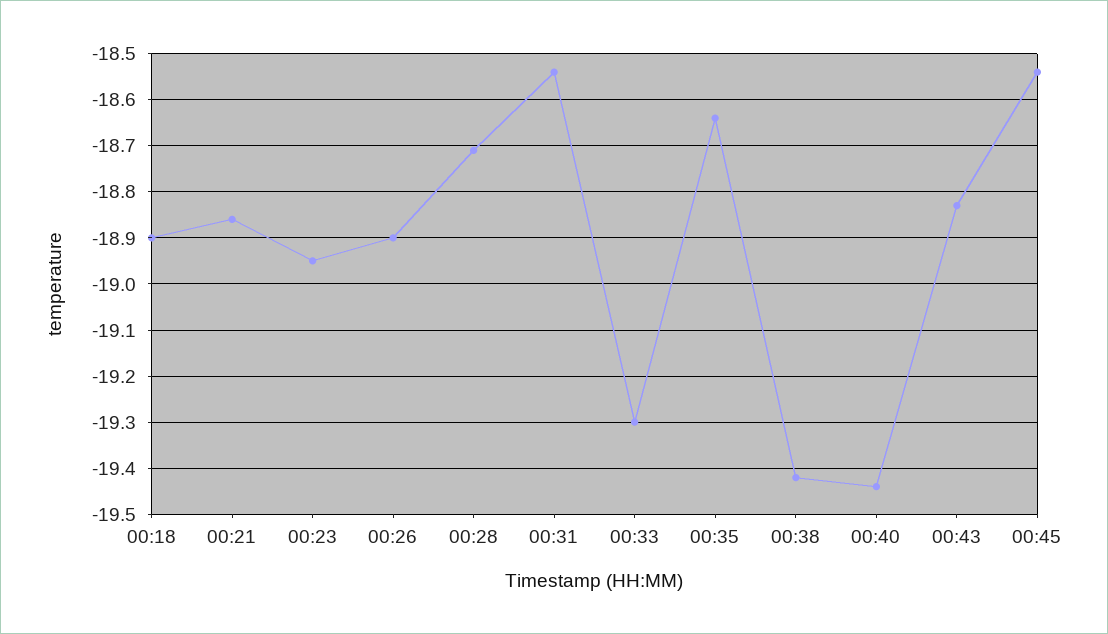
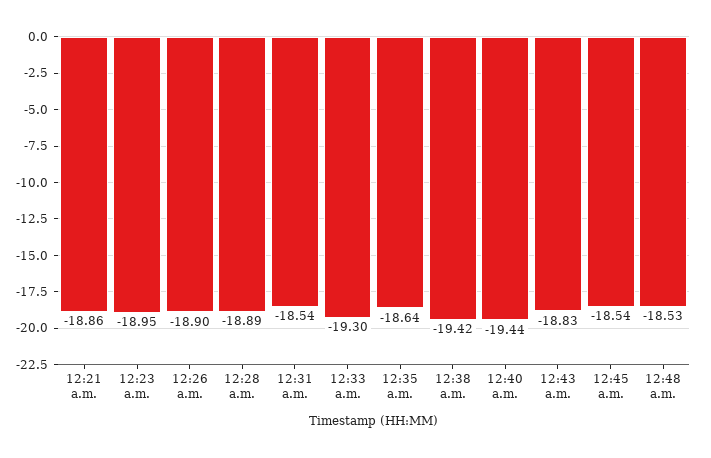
00:18: -18.9 -> none
00:28: -18.7 -> -18.89
12:48 a.m.: none -> -18.53

